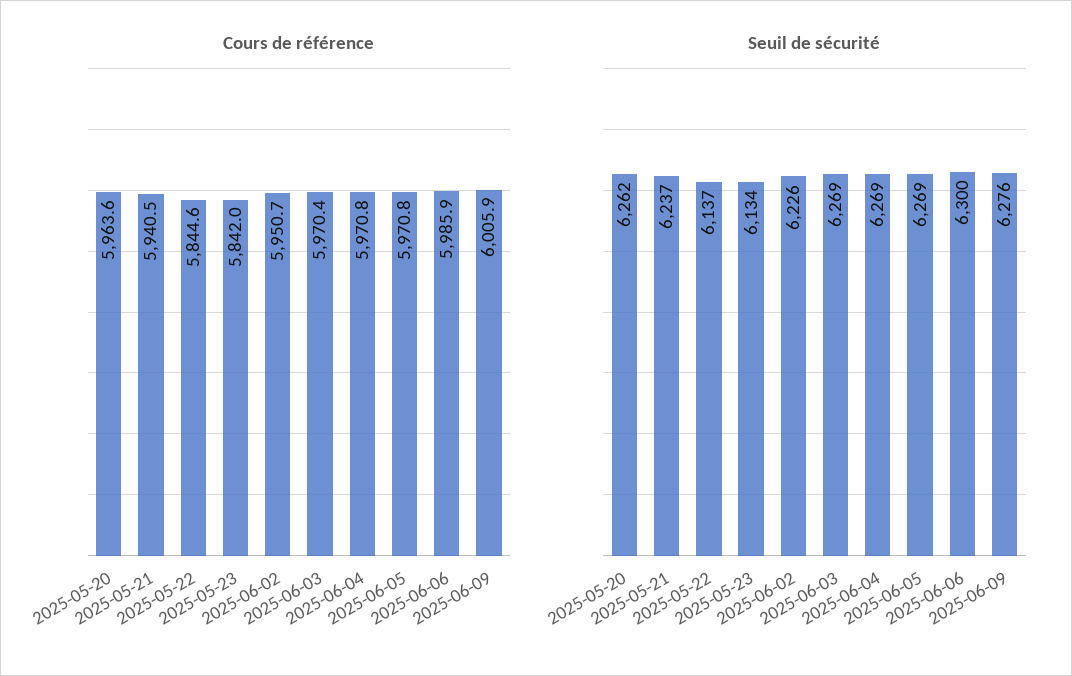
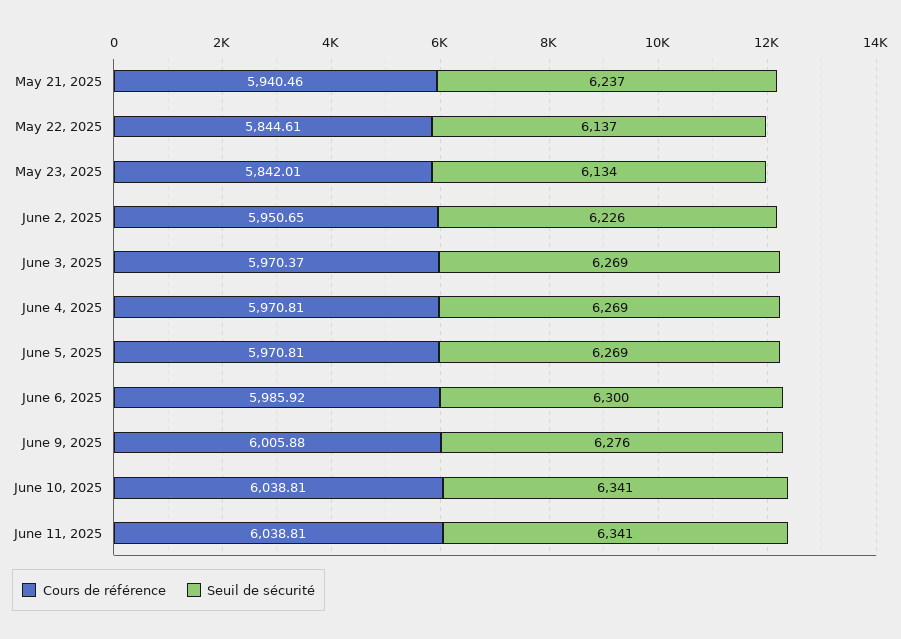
Cours de référence, 2025-05-20: 5963.6 -> none
Seuil de sécurité, 2025-05-20: 6262 -> none
Cours de référence, June 10, 2025: none -> 6038.81
Seuil de sécurité, June 10, 2025: none -> 6341
Cours de référence, June 11, 2025: none -> 6038.81
Seuil de sécurité, June 11, 2025: none -> 6341

